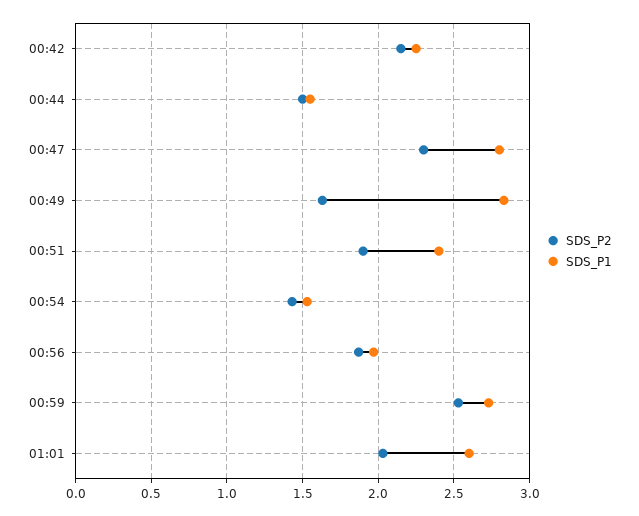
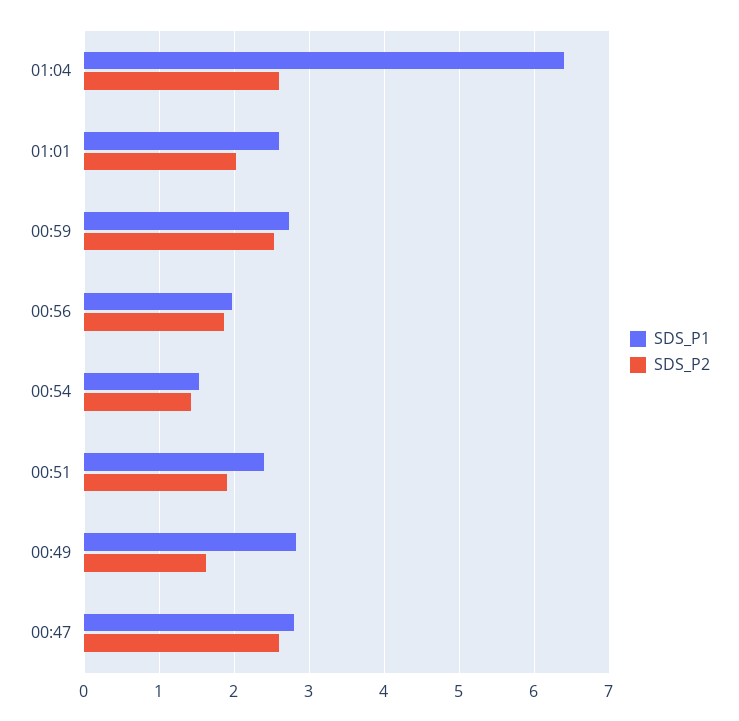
SDS_P2, 00:42: 2.15 -> none
SDS_P1, 00:42: 2.25 -> none
SDS_P2, 00:44: 1.5 -> none
SDS_P1, 00:44: 1.55 -> none
SDS_P2, 00:47: 2.3 -> 2.6
SDS_P1, 01:04: none -> 6.4
SDS_P2, 01:04: none -> 2.6

